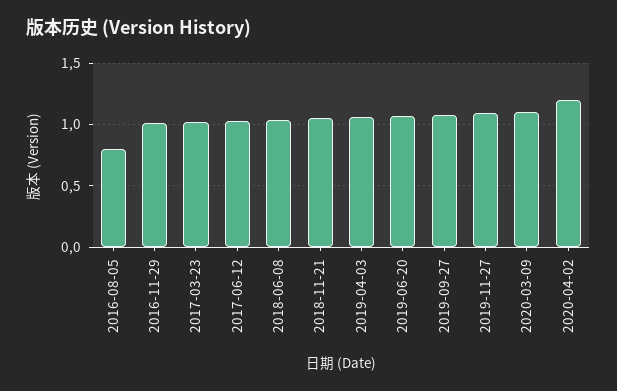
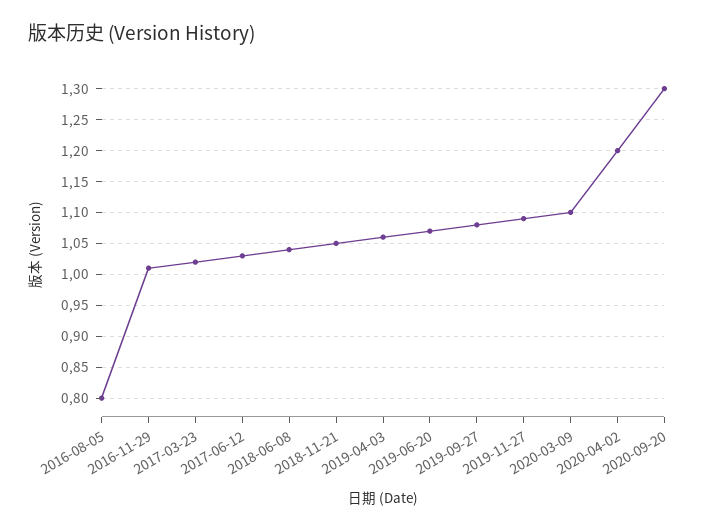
2020-09-20: none -> 1.3

